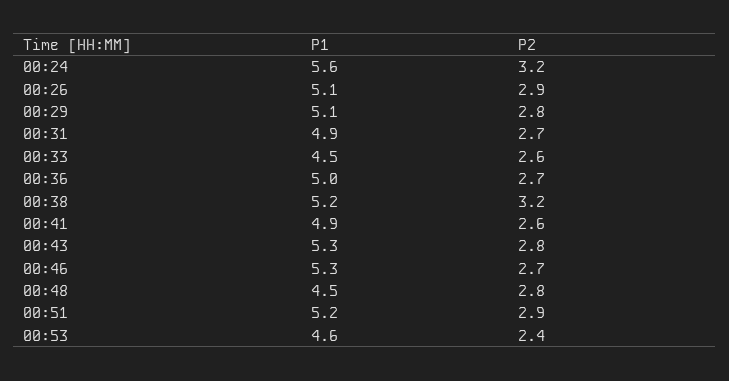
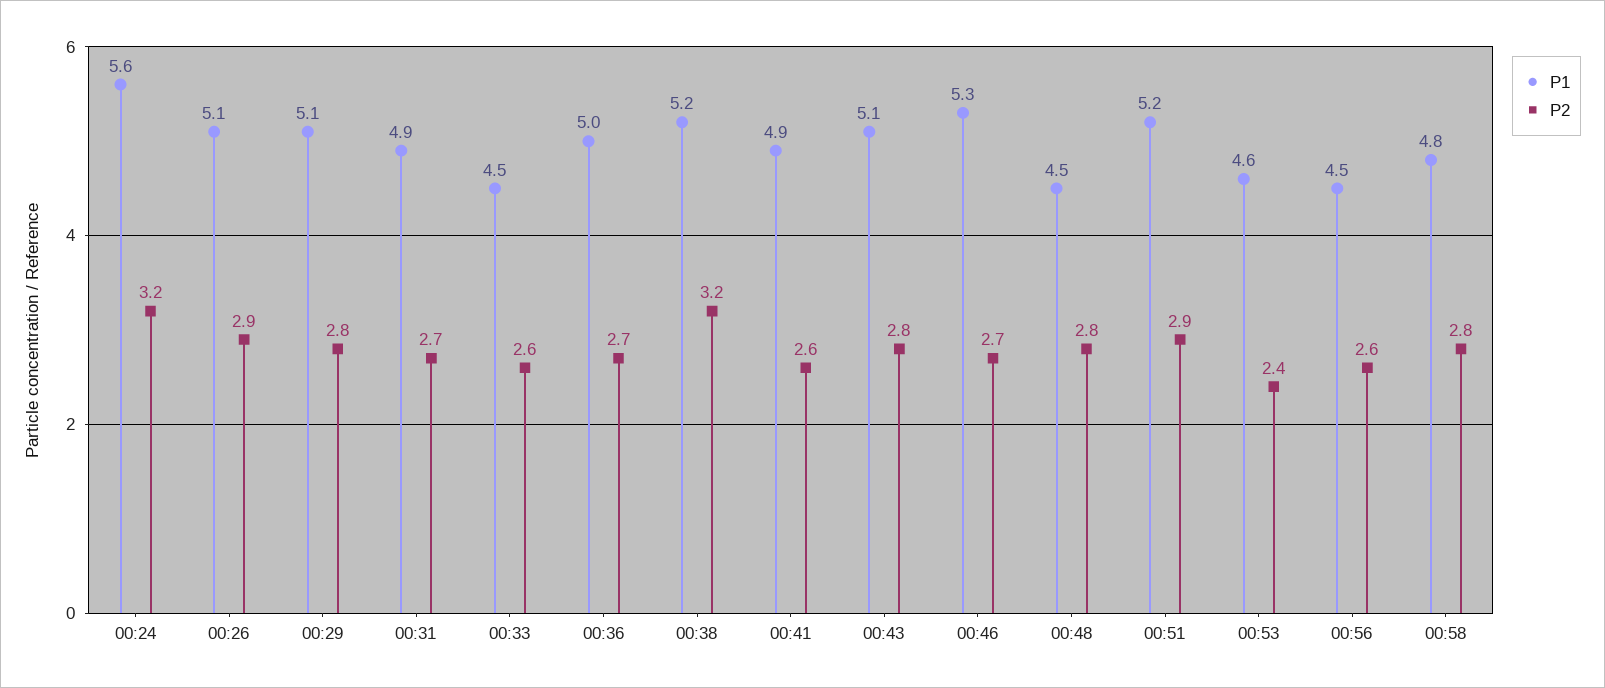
P1, 00:43: 5.3 -> 5.1
P1, 00:56: none -> 4.5
P2, 00:56: none -> 2.6
P1, 00:58: none -> 4.8
P2, 00:58: none -> 2.8

